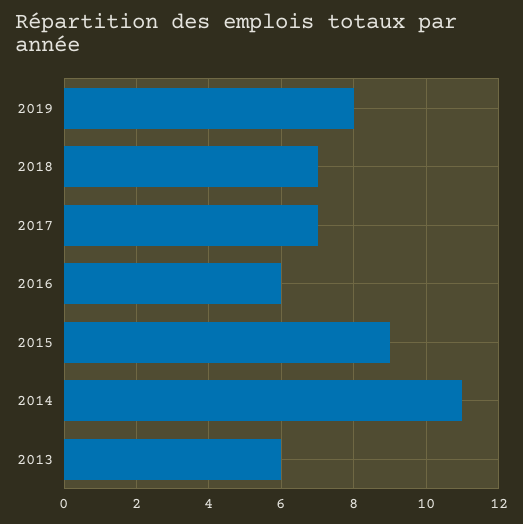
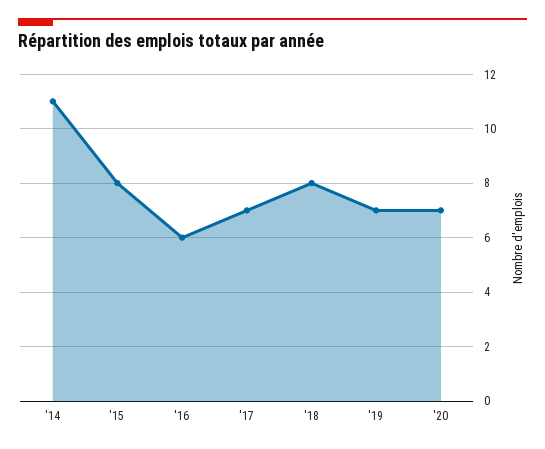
2019: 8 -> 7
2018: 7 -> 8
2015: 9 -> 8
2013: 6 -> none
'20: none -> 7

